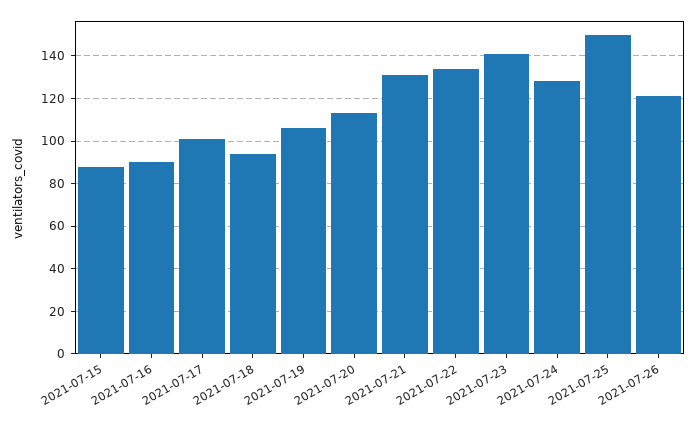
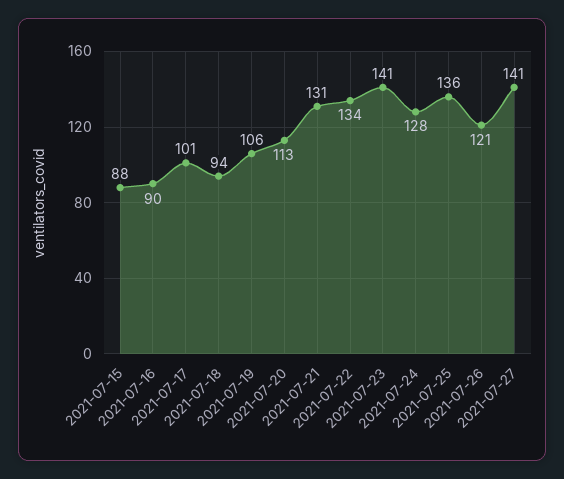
2021-07-25: 150 -> 136
2021-07-27: none -> 141

